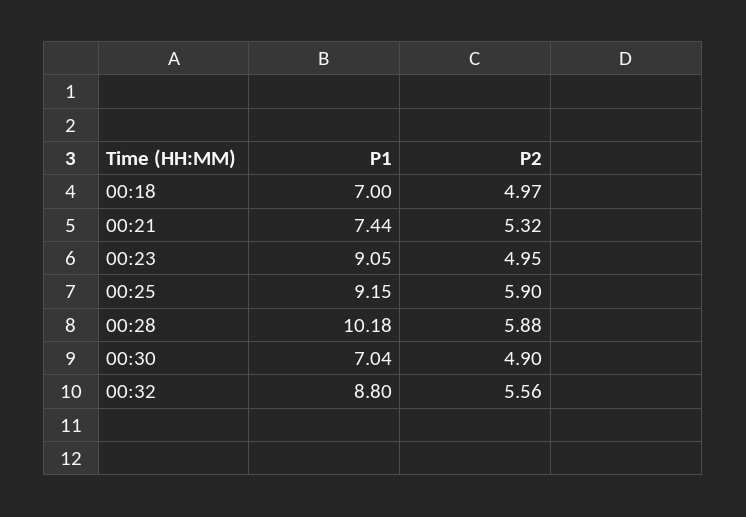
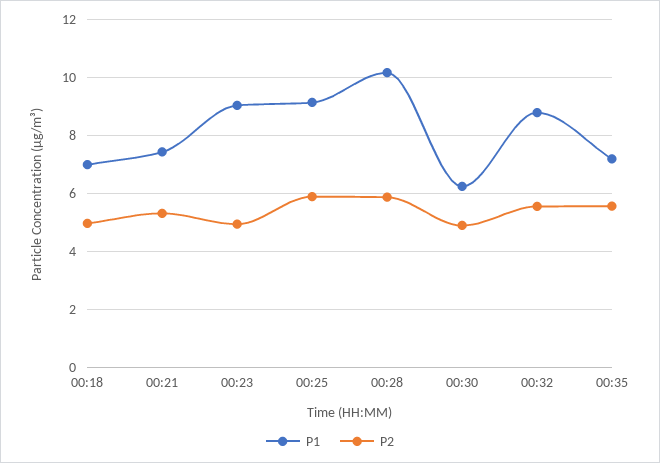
P1, 00:30: 7.04 -> 6.25
P1, 00:35: none -> 7.25
P2, 00:35: none -> 5.5

